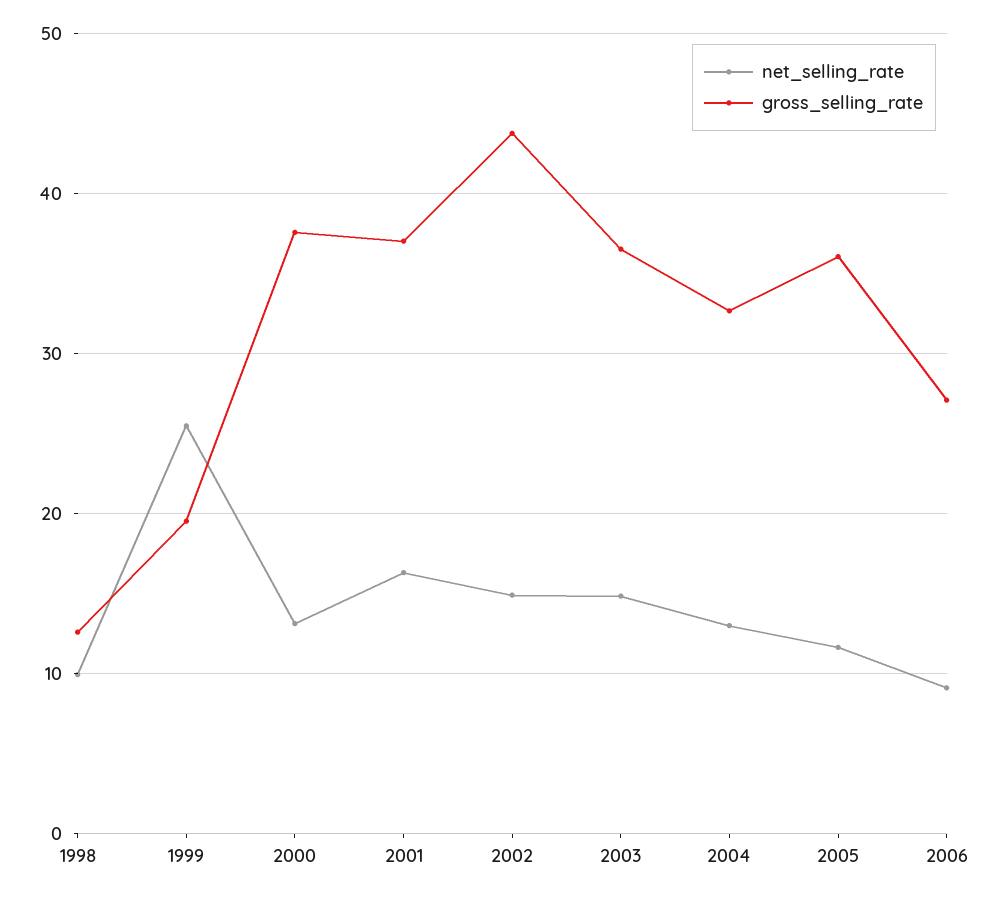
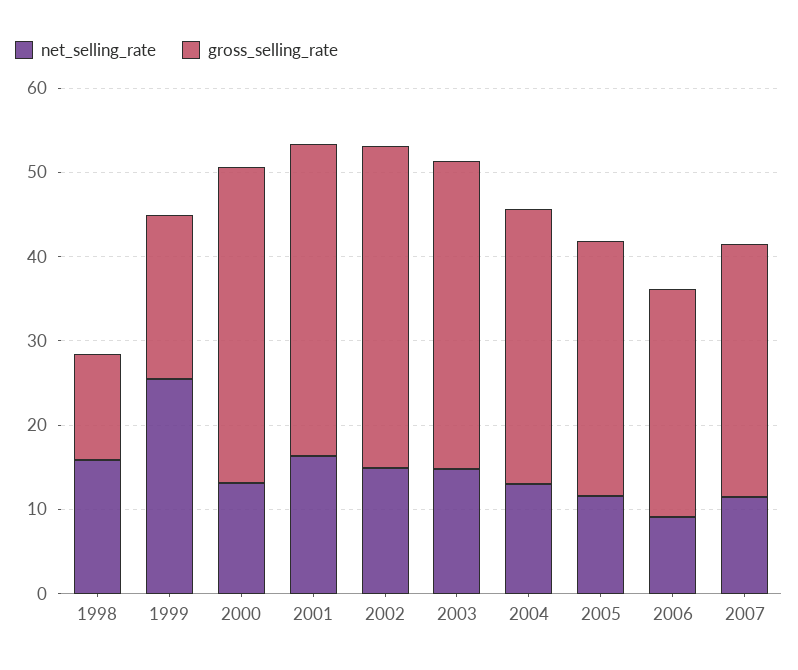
net_selling_rate, 1998: 10 -> 16
gross_selling_rate, 2002: 44 -> 38
gross_selling_rate, 2005: 36 -> 30
net_selling_rate, 2007: none -> 12
gross_selling_rate, 2007: none -> 30

